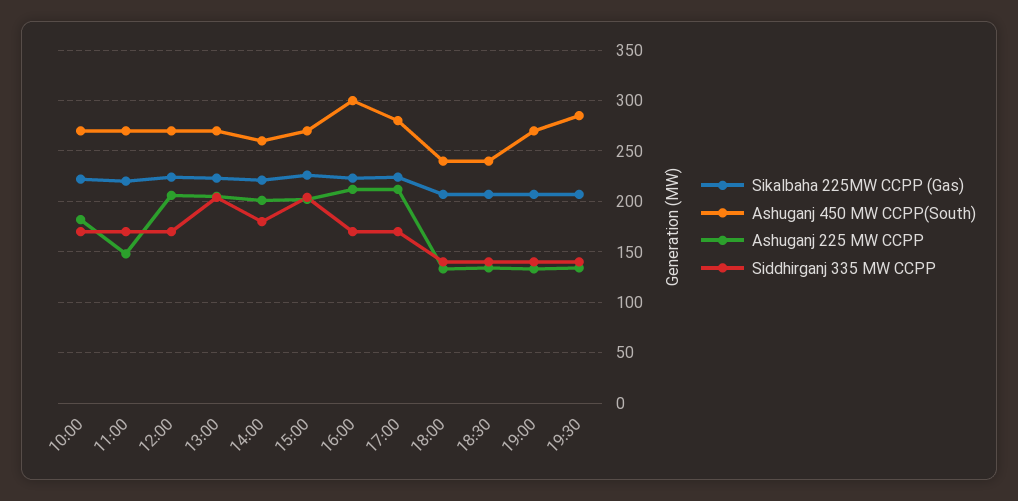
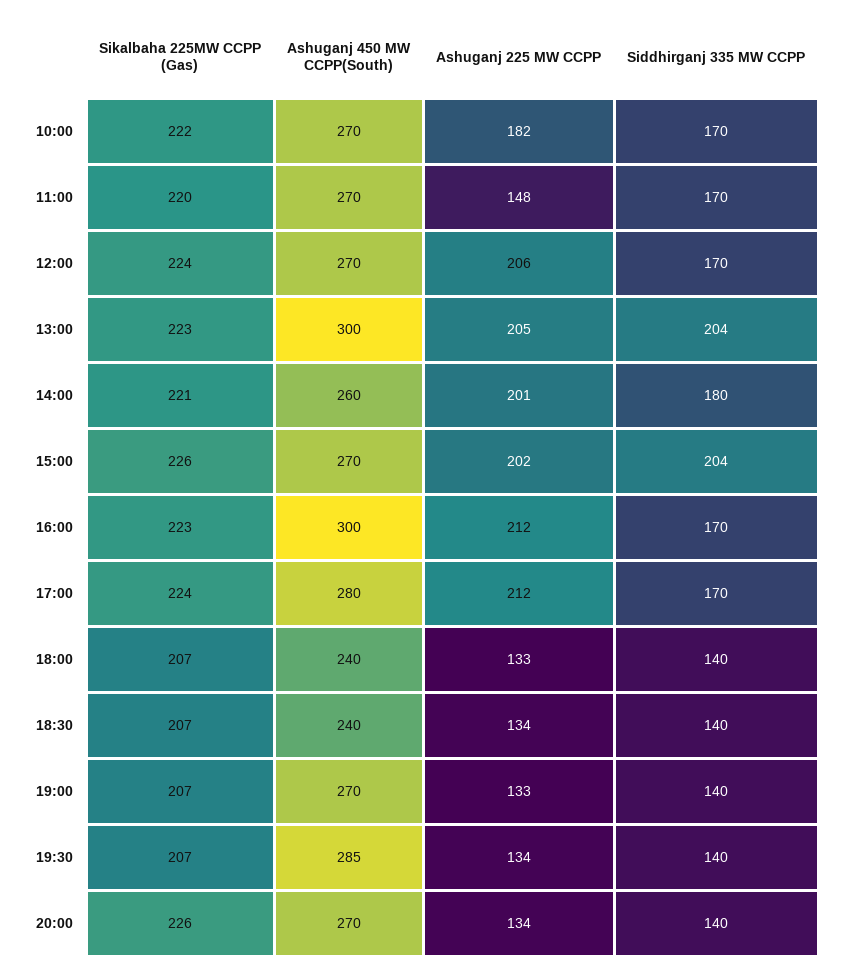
Ashuganj 450 MW CCPP(South), 13:00: 270 -> 300
Sikalbaha 225MW CCPP (Gas), 20:00: none -> 226
Ashuganj 450 MW CCPP(South), 20:00: none -> 270
Ashuganj 225 MW CCPP, 20:00: none -> 134
Siddhirganj 335 MW CCPP, 20:00: none -> 140

